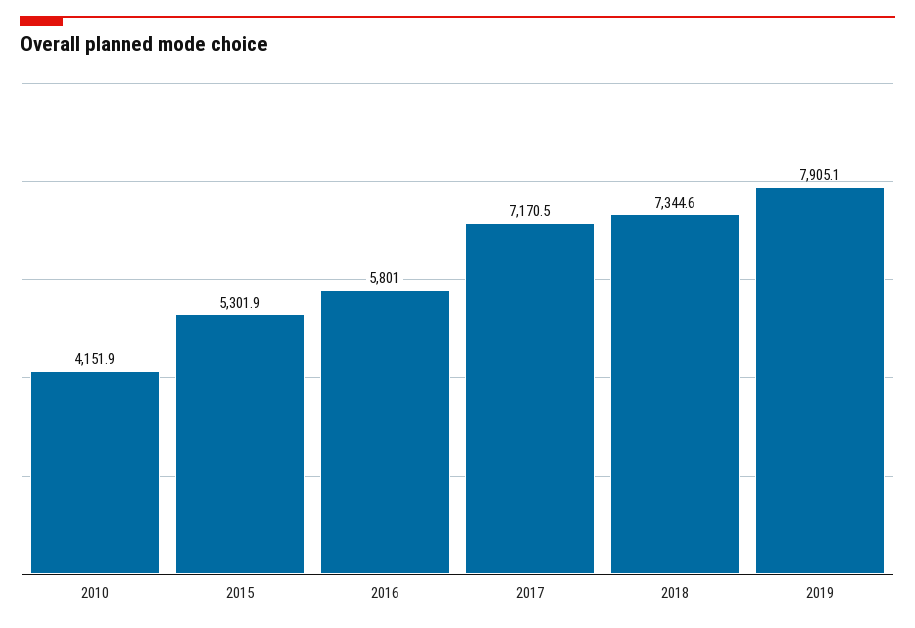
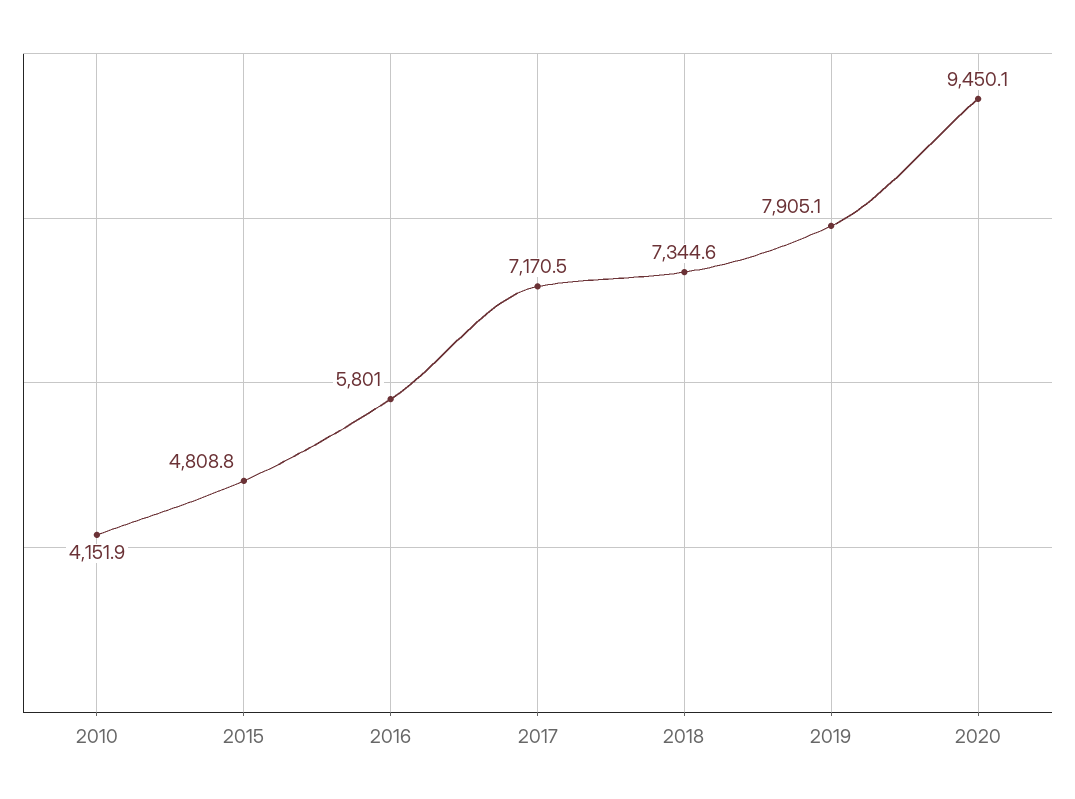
2015: 5301.9 -> 4808.8
2020: none -> 9450.1

